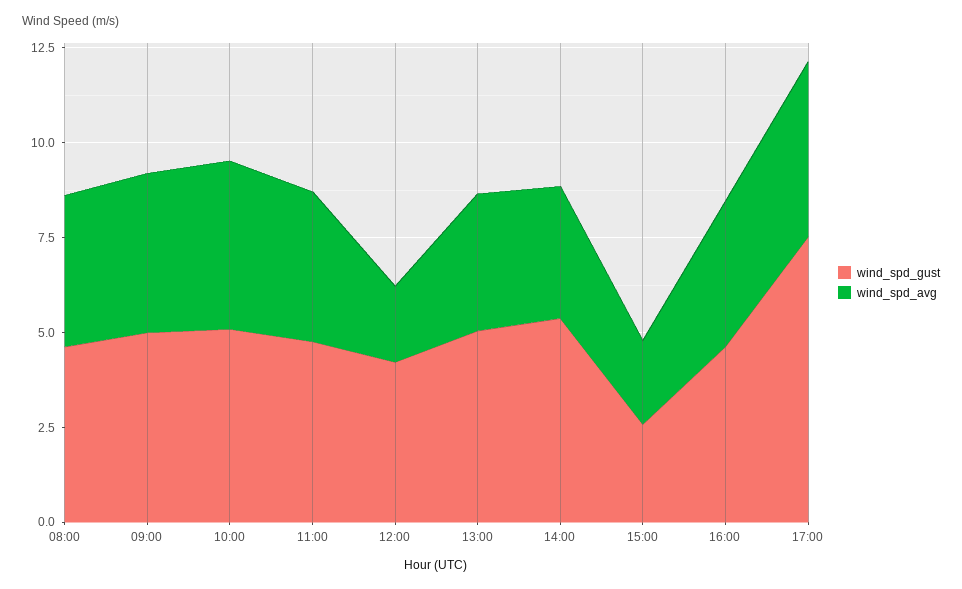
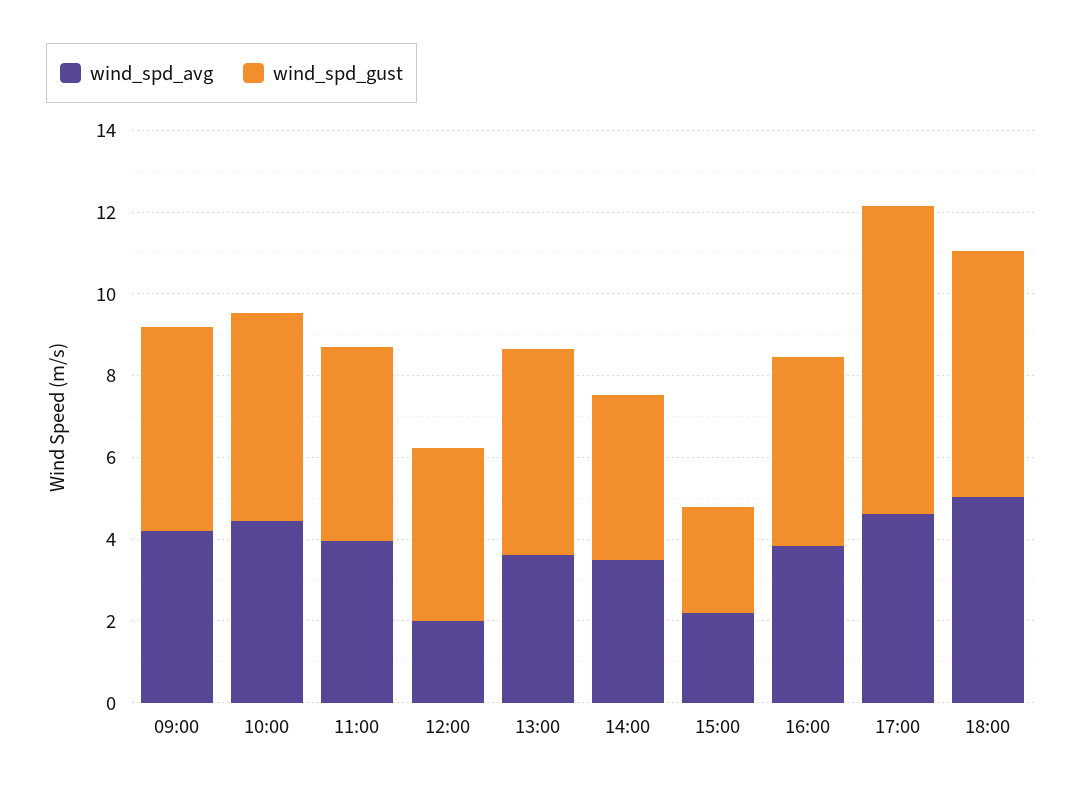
wind_spd_gust, 08:00: 4.5 -> none
wind_spd_avg, 08:00: 4 -> none
wind_spd_gust, 14:00: 5.5 -> 4
wind_spd_avg, 18:00: none -> 5
wind_spd_gust, 18:00: none -> 6

